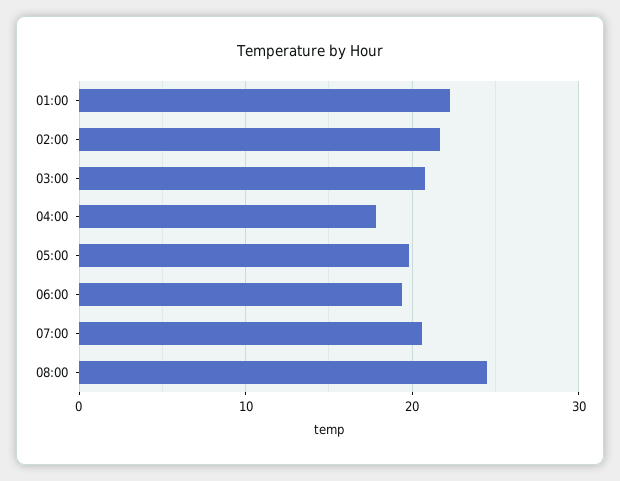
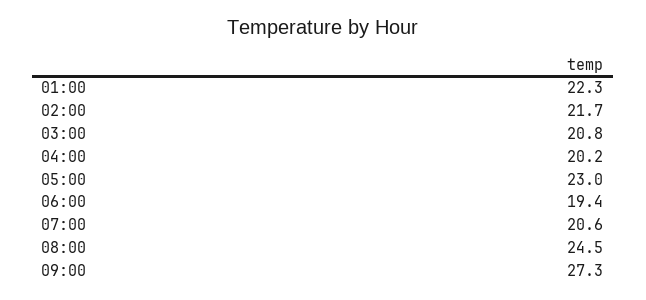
04:00: 18 -> 20.2
05:00: 20 -> 23
09:00: none -> 27.3

